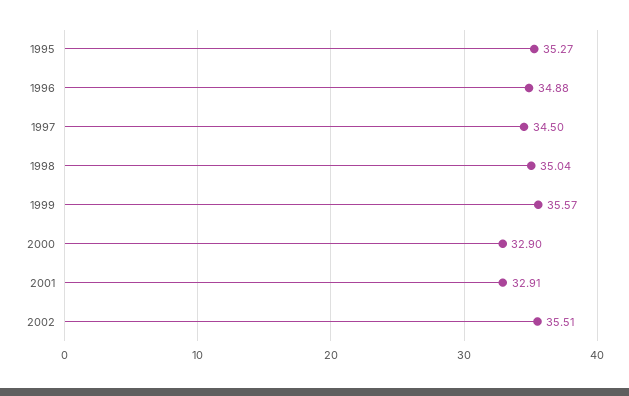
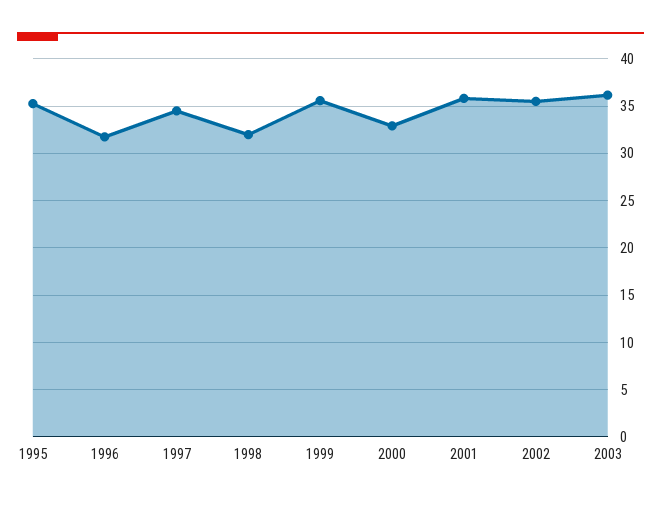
1996: 34.88 -> 32
1998: 35.04 -> 32
2001: 32.91 -> 36
2003: none -> 36

